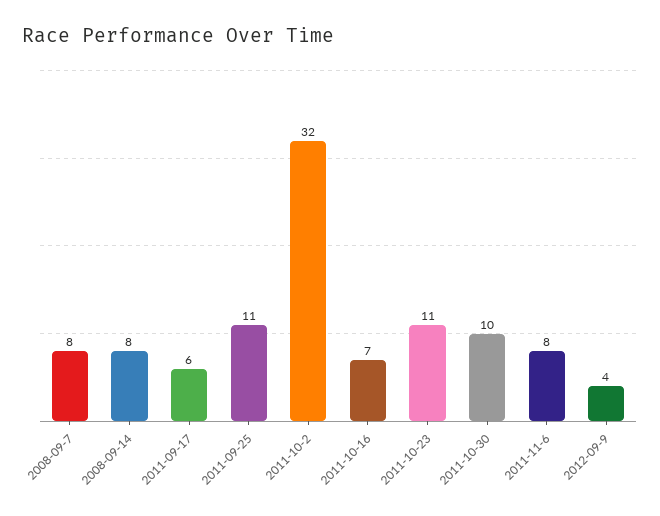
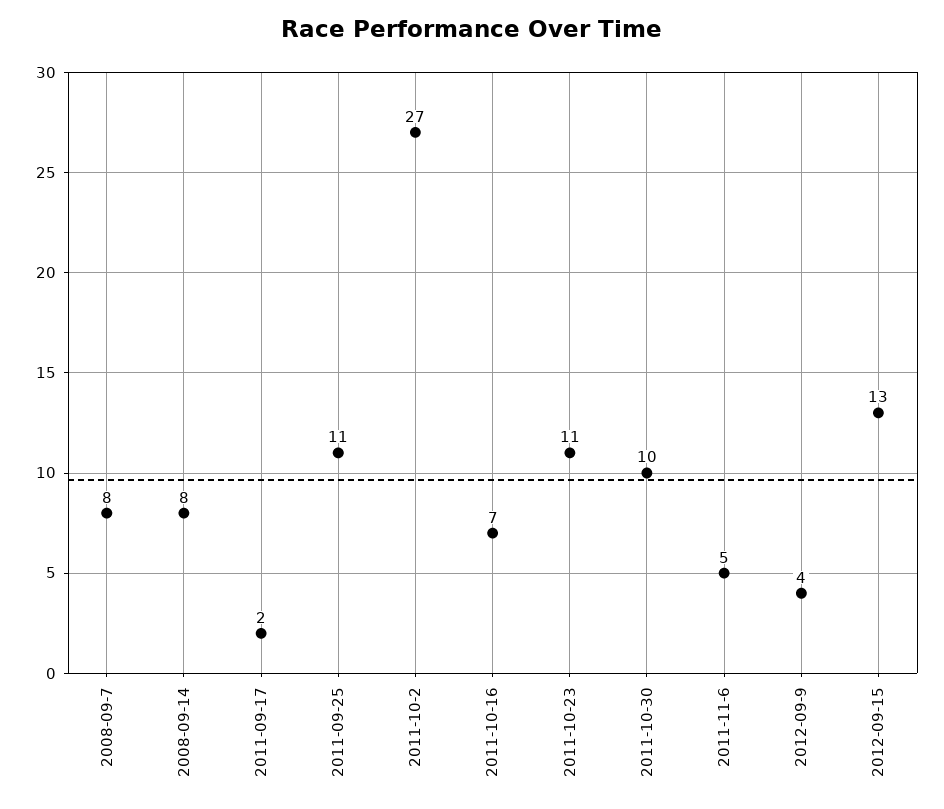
2011-09-17: 6 -> 2
2011-10-2: 32 -> 27
2011-11-6: 8 -> 5
2012-09-15: none -> 13

